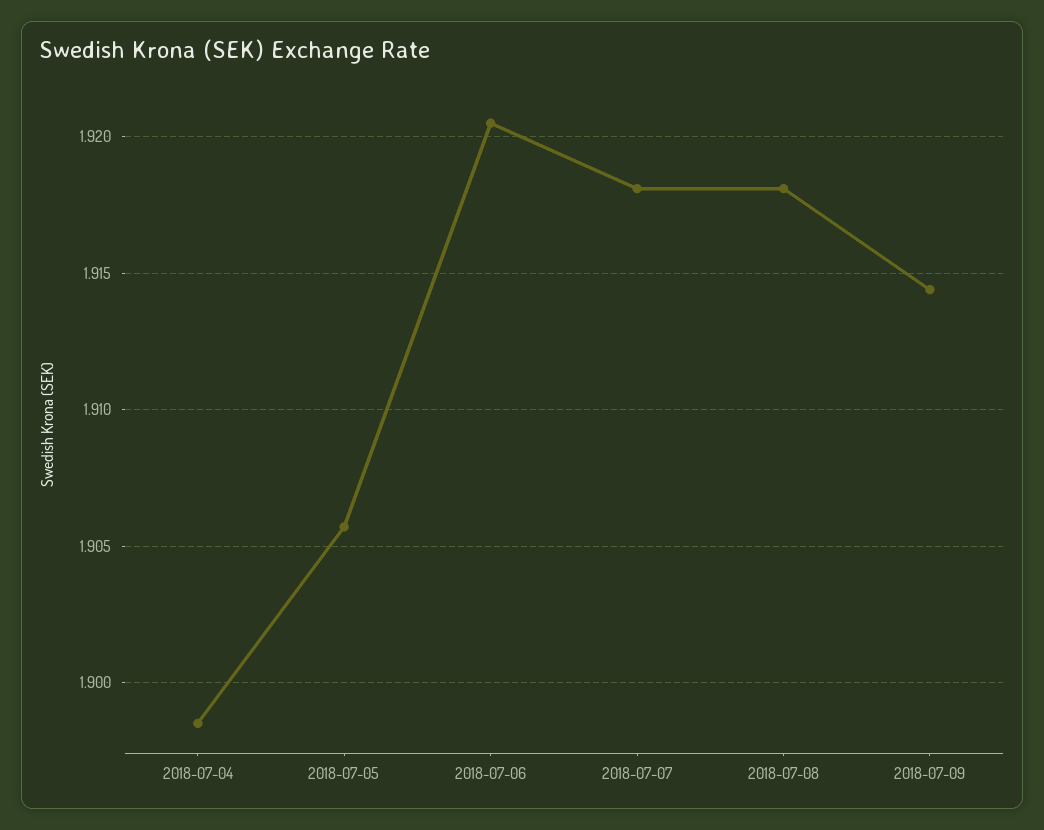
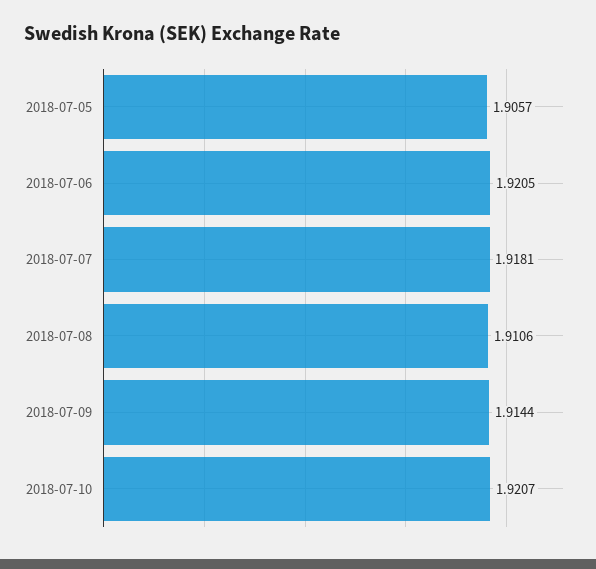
2018-07-04: 1.8985 -> none
2018-07-08: 1.918 -> 1.9106
2018-07-10: none -> 1.9207

